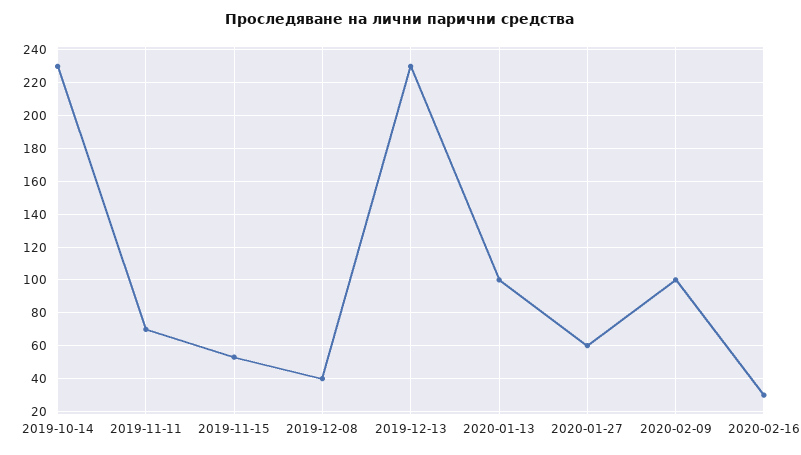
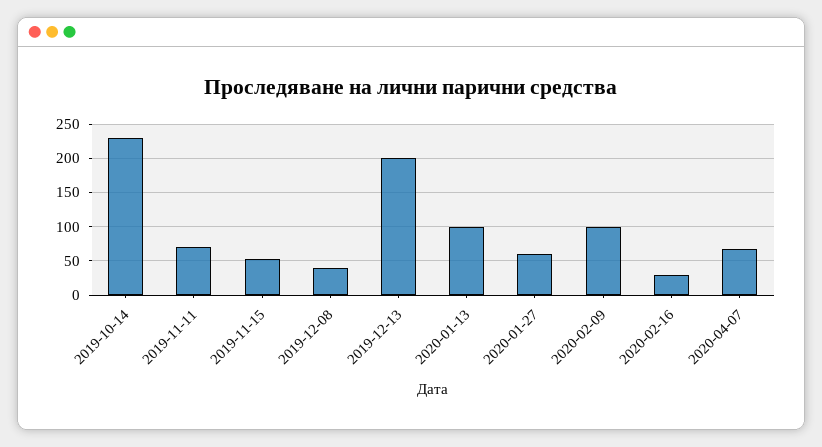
2019-12-13: 230 -> 200
2020-04-07: none -> 70

